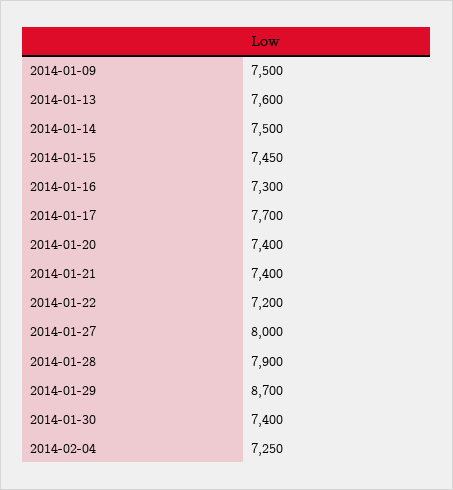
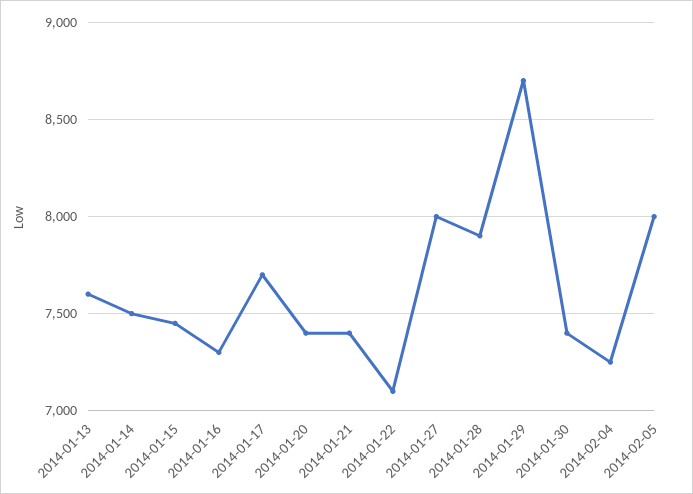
2014-01-09: 7500 -> none
2014-01-22: 7200 -> 7100
2014-02-05: none -> 8000

